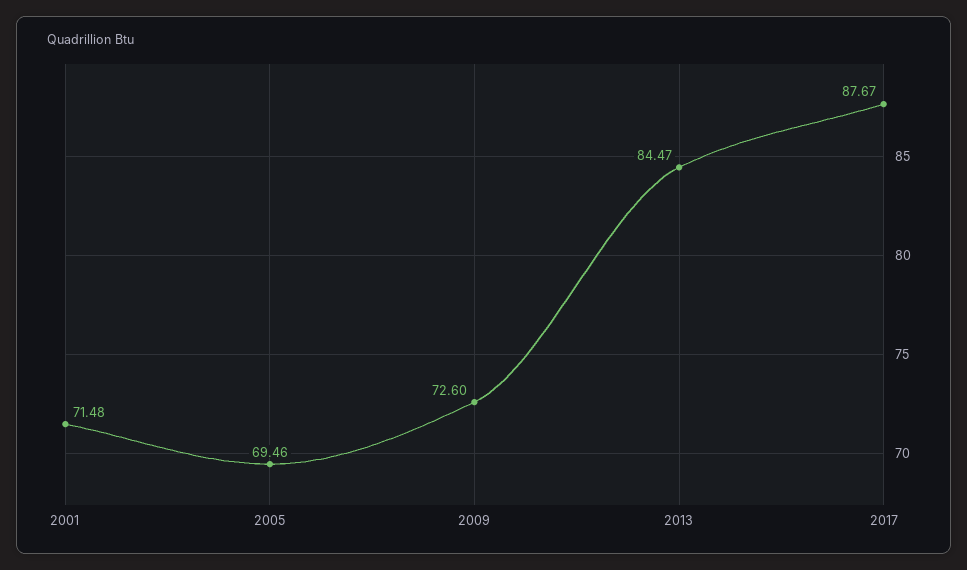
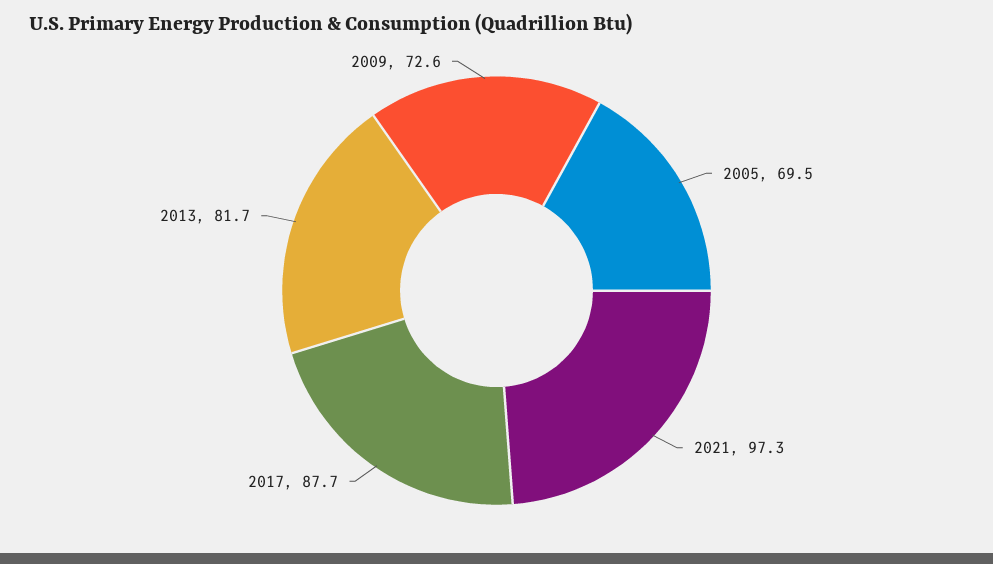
2001: 71.48 -> none
2013: 84.47 -> 81.7
2021: none -> 97.3

